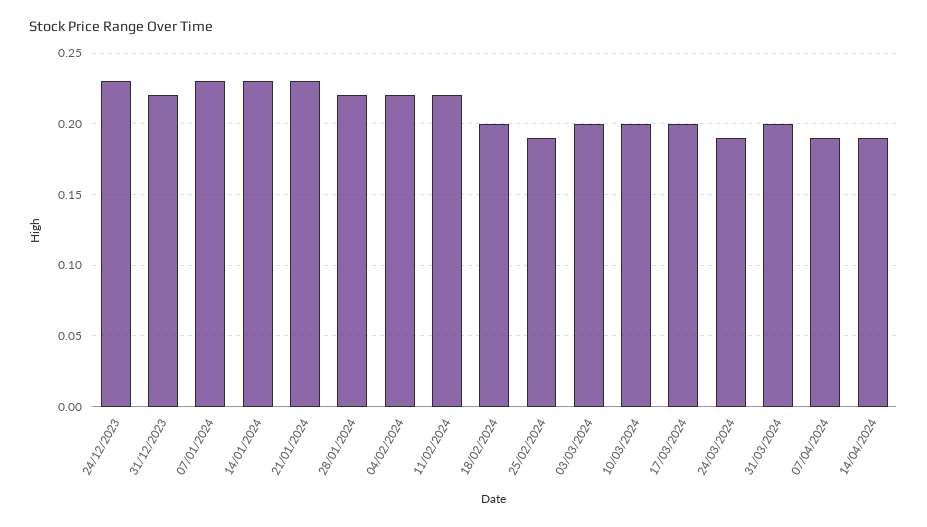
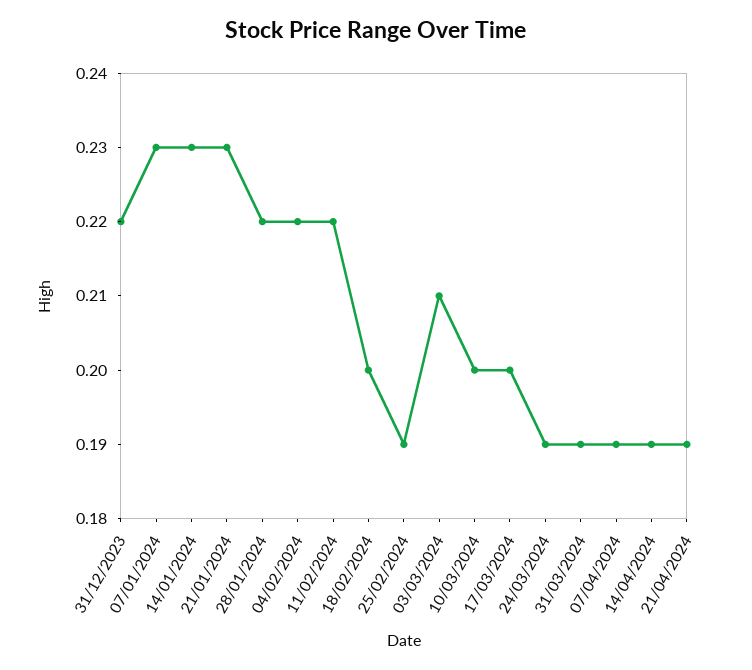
24/12/2023: 0.23 -> none
03/03/2024: 0.2 -> 0.21
31/03/2024: 0.2 -> 0.19
21/04/2024: none -> 0.19

